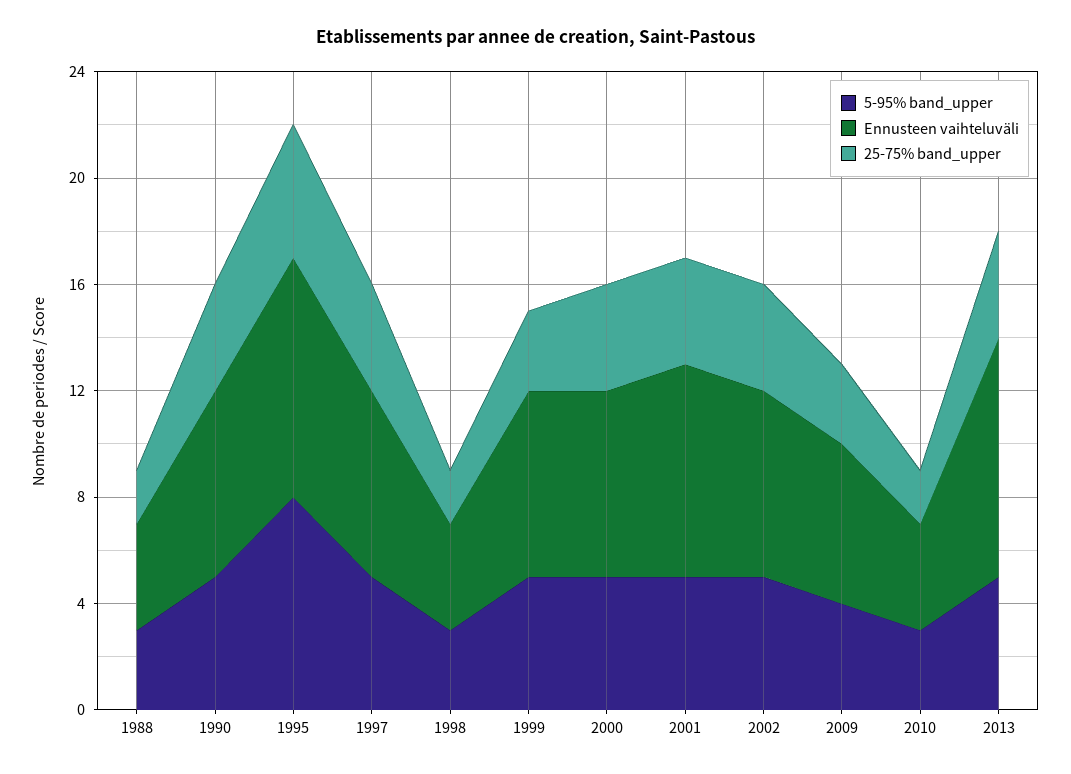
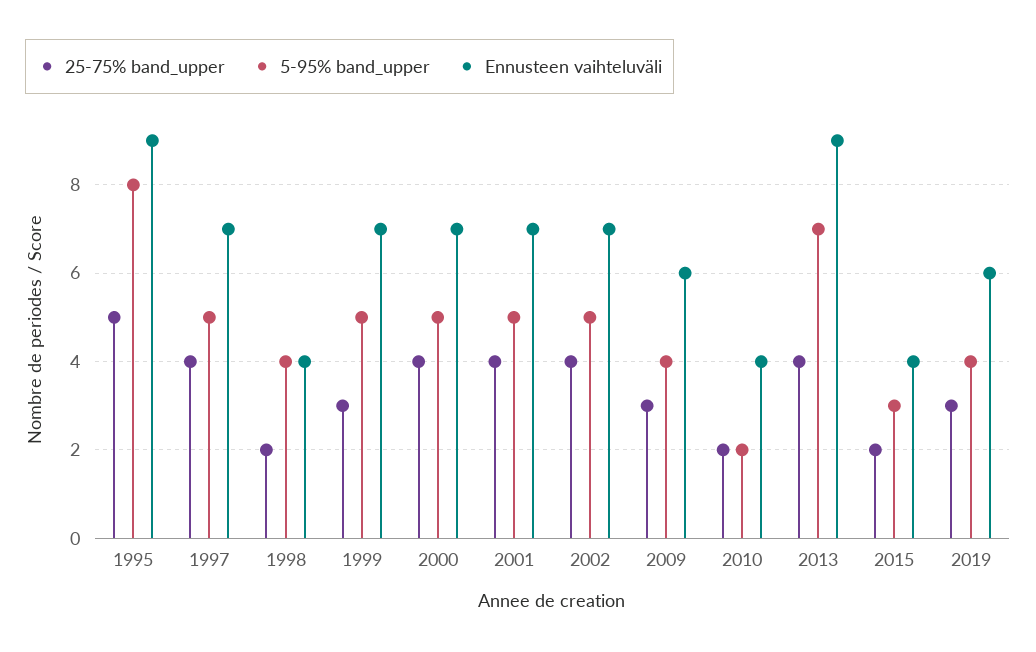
5-95% band_upper, 1988: 3 -> none
Ennusteen vaihteluväli, 1988: 4 -> none
25-75% band_upper, 1988: 2 -> none
5-95% band_upper, 1990: 5 -> none
Ennusteen vaihteluväli, 1990: 7 -> none
25-75% band_upper, 1990: 4 -> none
5-95% band_upper, 1998: 3 -> 4
Ennusteen vaihteluväli, 2001: 8 -> 7
5-95% band_upper, 2010: 3 -> 2
5-95% band_upper, 2013: 5 -> 7
25-75% band_upper, 2015: none -> 2
5-95% band_upper, 2015: none -> 3
Ennusteen vaihteluväli, 2015: none -> 4
25-75% band_upper, 2019: none -> 3
5-95% band_upper, 2019: none -> 4
Ennusteen vaihteluväli, 2019: none -> 6

